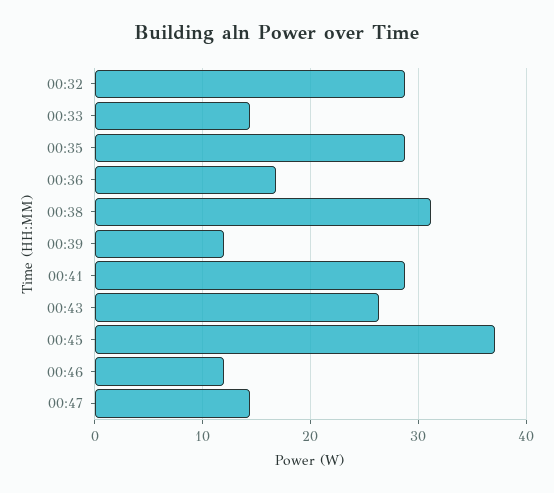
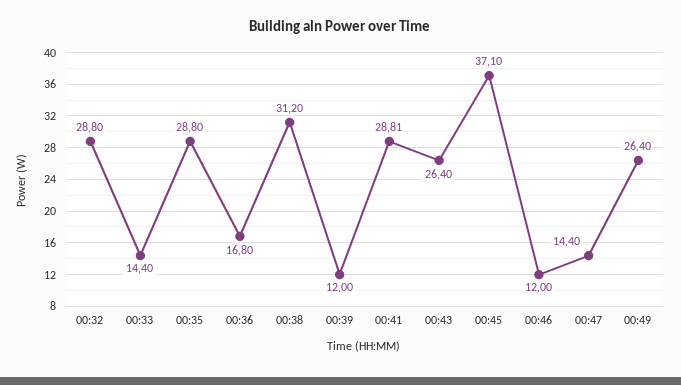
00:49: none -> 26.4

